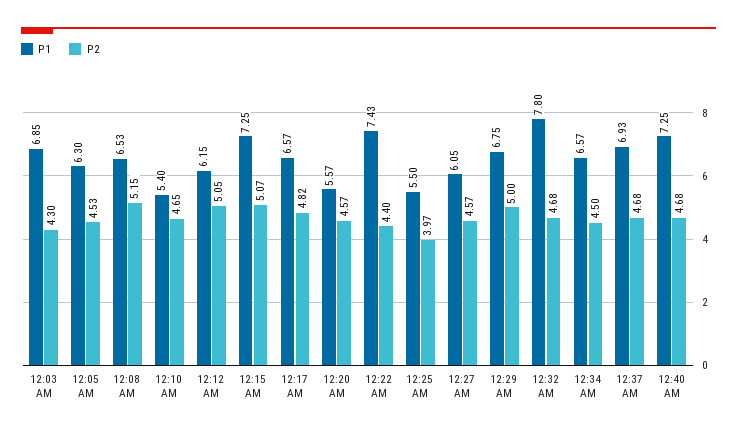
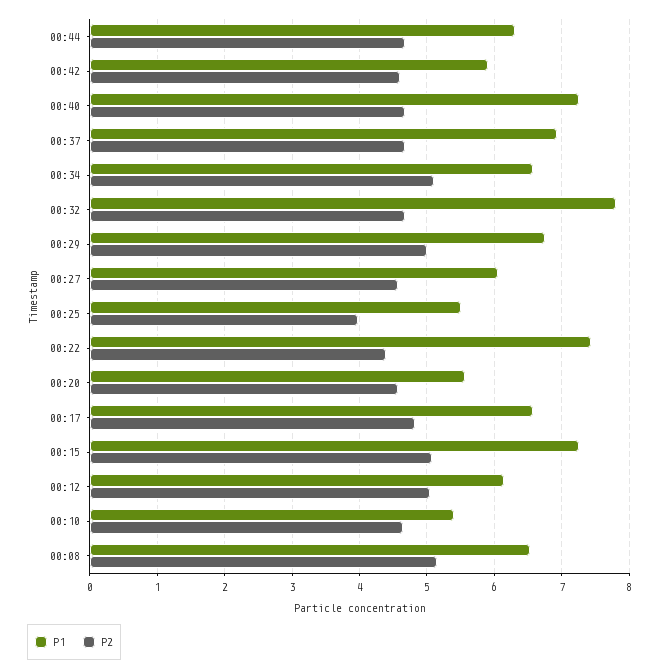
P1, 12:03 AM: 6.85 -> none
P2, 12:03 AM: 4.3 -> none
P1, 12:05 AM: 6.3 -> none
P2, 12:05 AM: 4.53 -> none
P2, 12:34 AM: 4.5 -> 5.1
P1, 00:44: none -> 6.3
P2, 00:44: none -> 4.7
P1, 00:42: none -> 5.9
P2, 00:42: none -> 4.6

